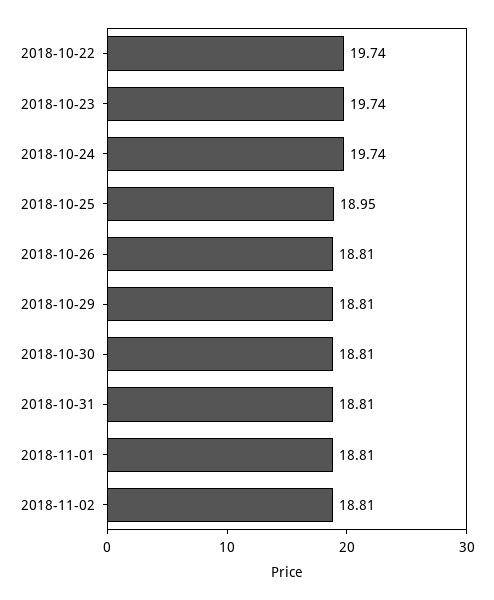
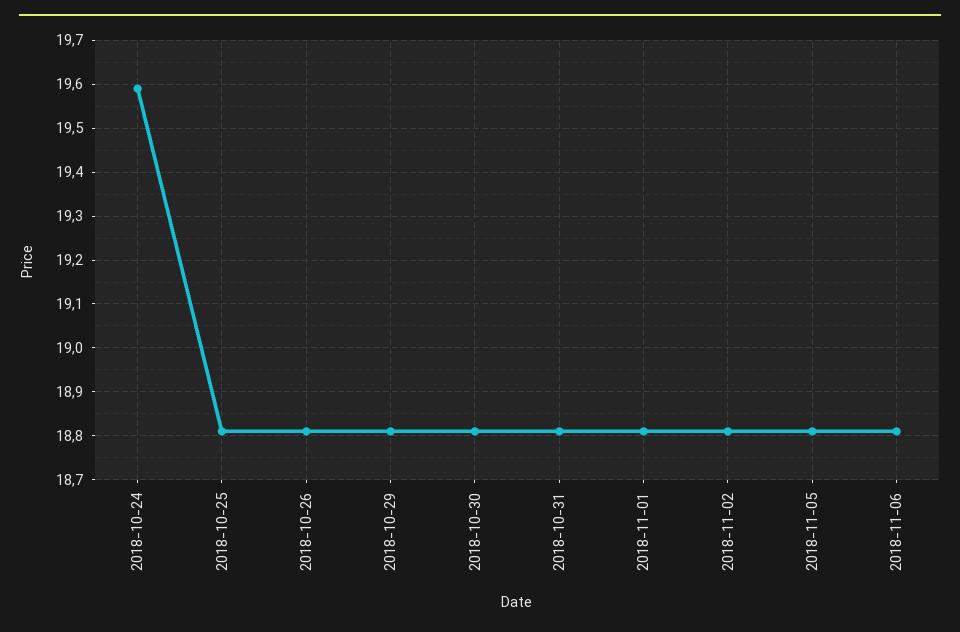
2018-10-22: 19.74 -> none
2018-10-23: 19.74 -> none
2018-10-24: 19.74 -> 19.6
2018-10-25: 18.95 -> 18.8
2018-11-05: none -> 18.8
2018-11-06: none -> 18.8

